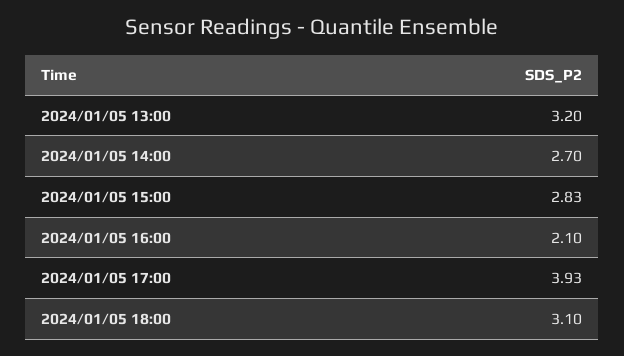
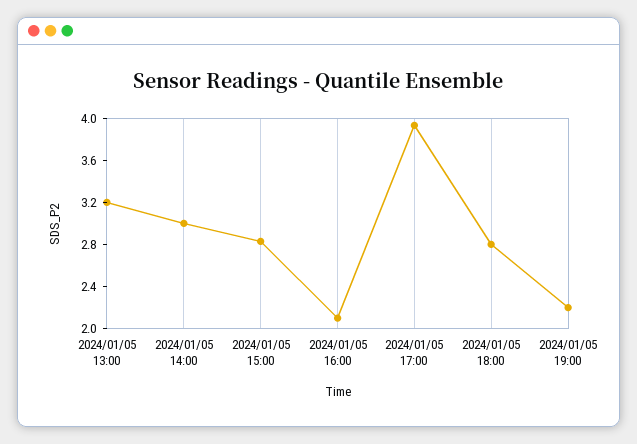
2024/01/05 14:00: 2.7 -> 3
2024/01/05 18:00: 3.1 -> 2.8
2024/01/05 19:00: none -> 2.2

